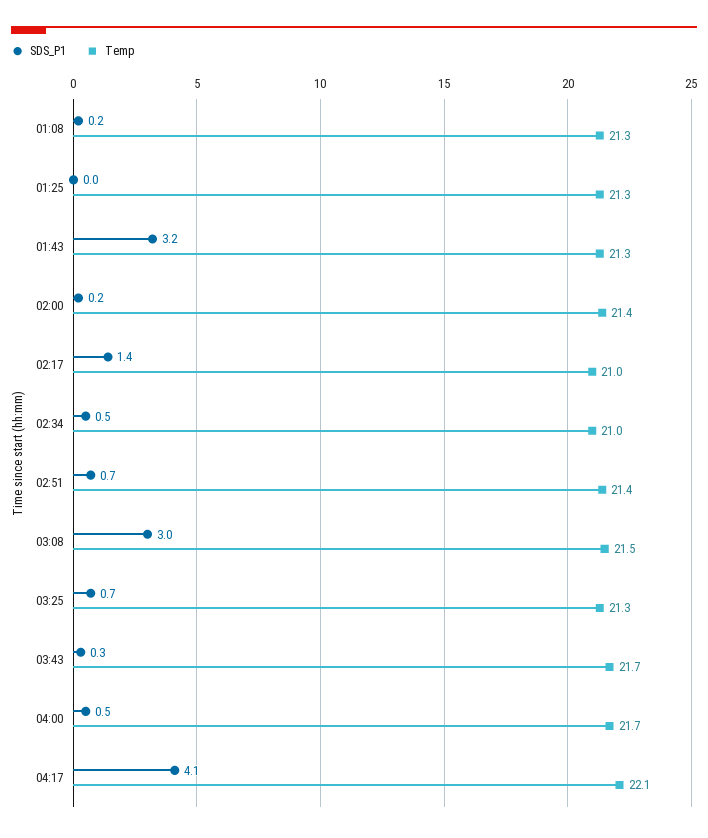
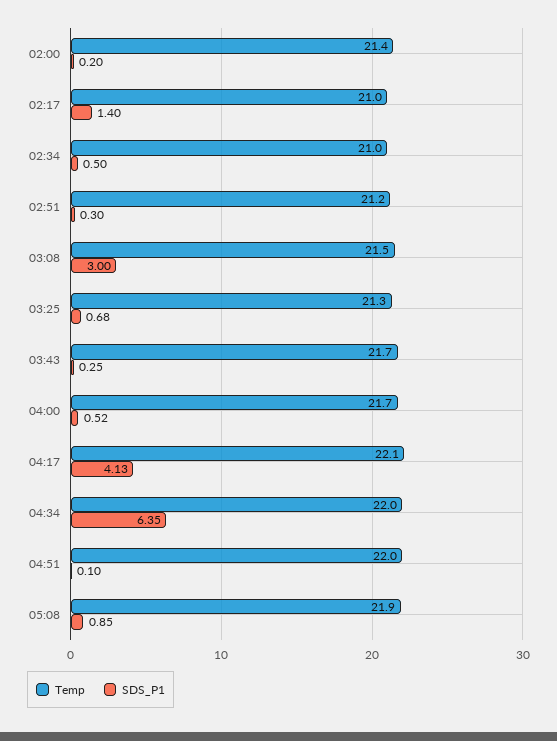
SDS_P1, 01:08: 0.2 -> none
Temp, 01:08: 21.3 -> none
SDS_P1, 01:25: 0 -> none
Temp, 01:25: 21.3 -> none
SDS_P1, 01:43: 3.2 -> none
Temp, 01:43: 21.3 -> none
SDS_P1, 02:51: 0.7 -> 0.3
Temp, 02:51: 21.4 -> 21.2
Temp, 04:34: none -> 22
SDS_P1, 04:34: none -> 6.35
Temp, 04:51: none -> 22
SDS_P1, 04:51: none -> 0.1
Temp, 05:08: none -> 21.9
SDS_P1, 05:08: none -> 0.85

